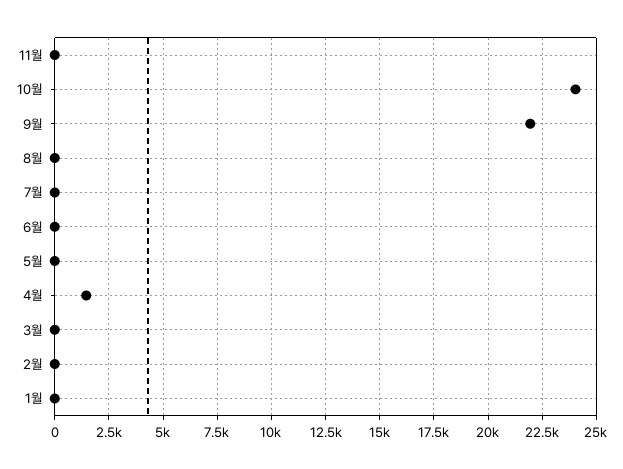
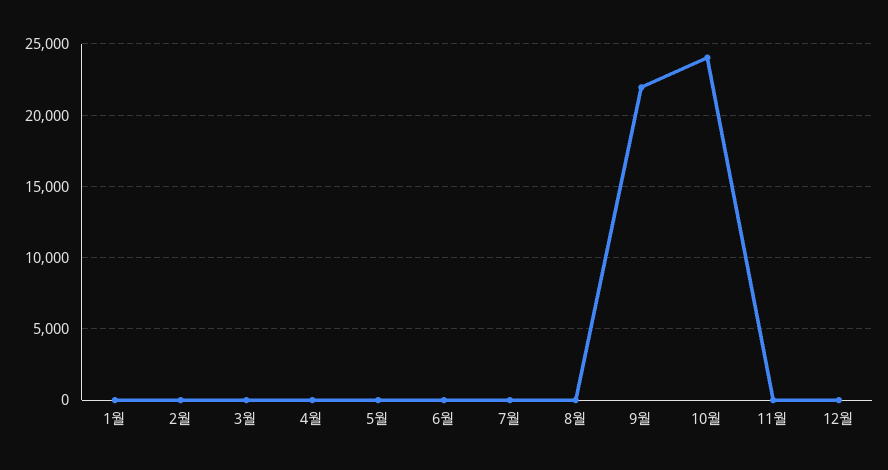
4월: 1500 -> 0
12월: none -> 0

